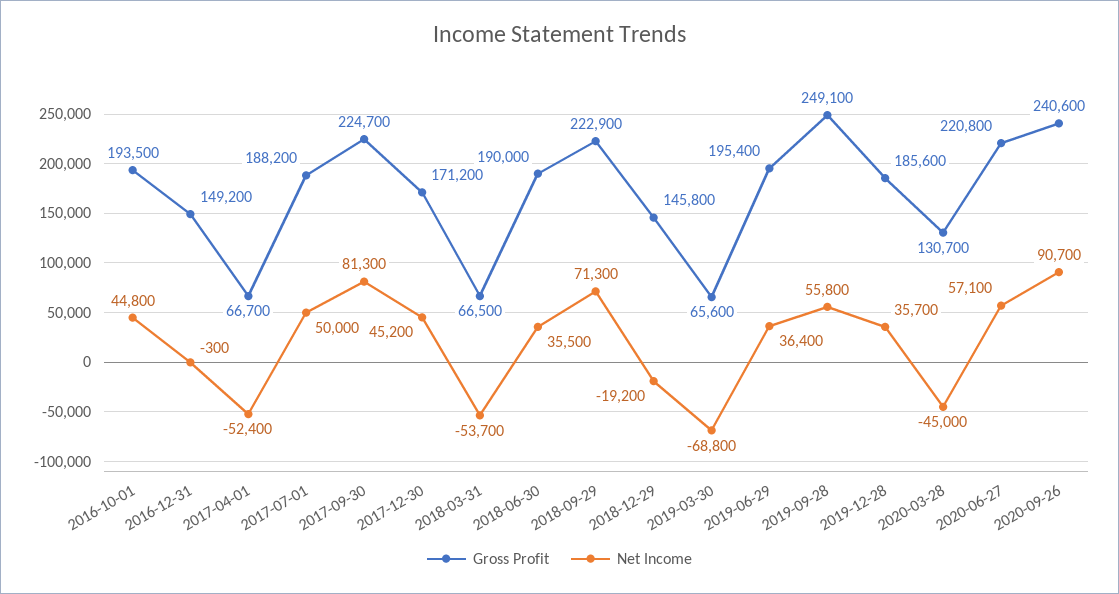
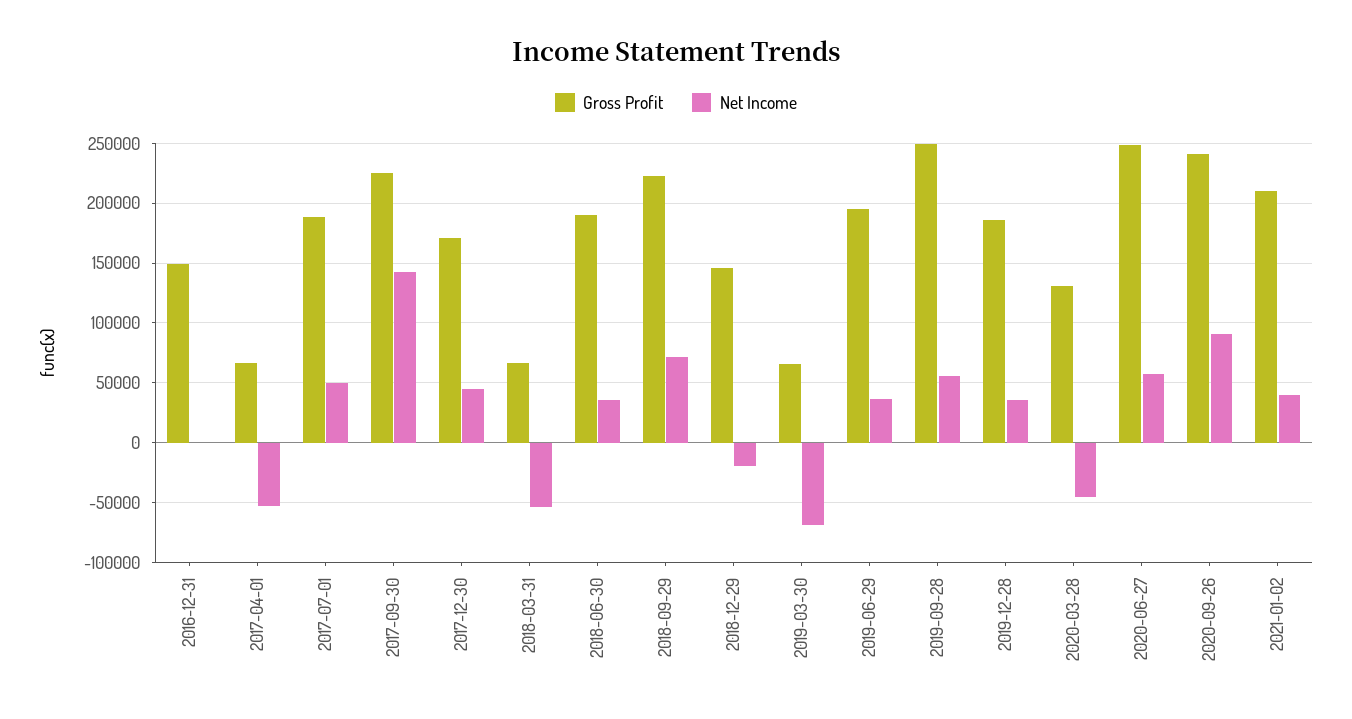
Gross Profit, 2016-10-01: 193500 -> none
Net Income, 2016-10-01: 44800 -> none
Net Income, 2017-09-30: 81300 -> 140000
Gross Profit, 2020-06-27: 220800 -> 250000
Gross Profit, 2021-01-02: none -> 210000
Net Income, 2021-01-02: none -> 40000

